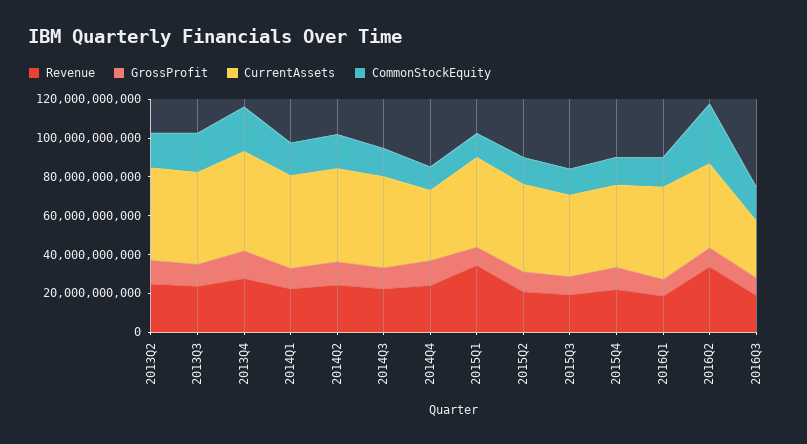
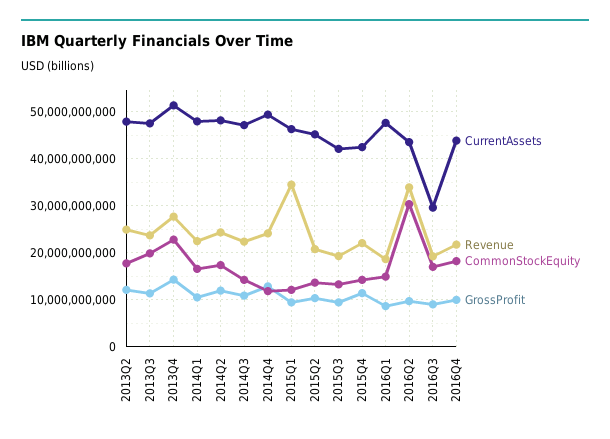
CurrentAssets, 2014Q4: 35000000000 -> 50000000000
CurrentAssets, 2016Q4: none -> 44000000000
Revenue, 2016Q4: none -> 22000000000
CommonStockEquity, 2016Q4: none -> 18000000000
GrossProfit, 2016Q4: none -> 10000000000

